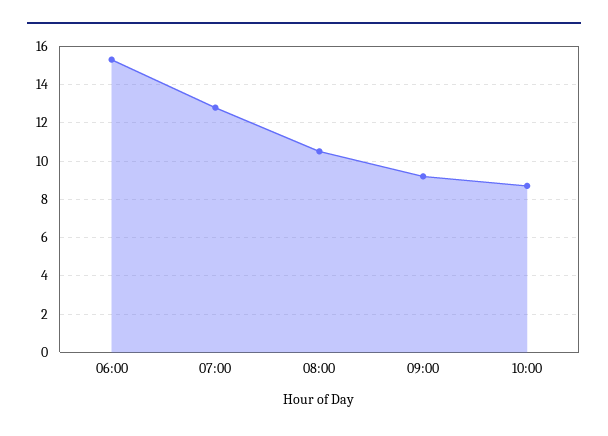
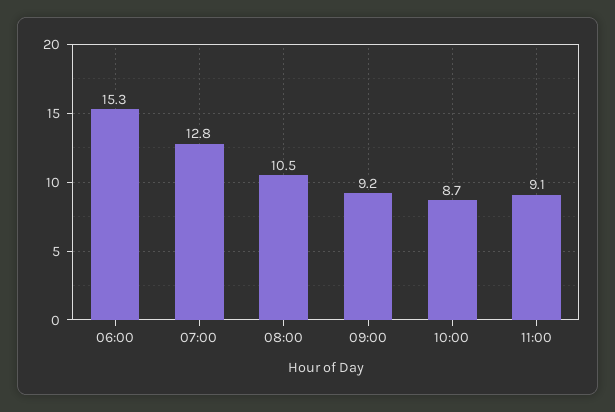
11:00: none -> 9.1

